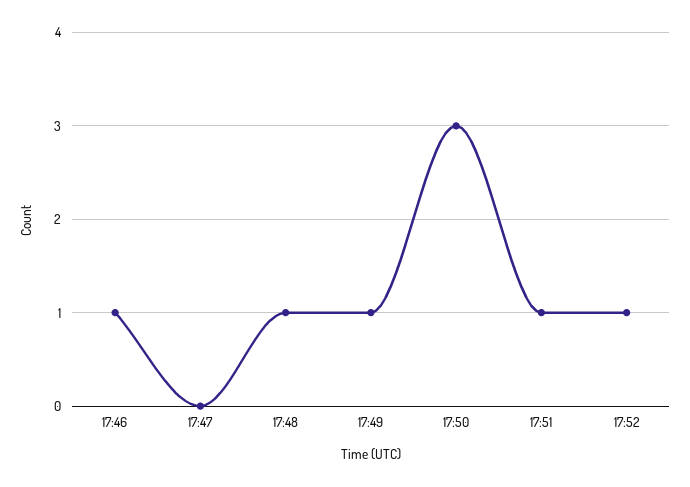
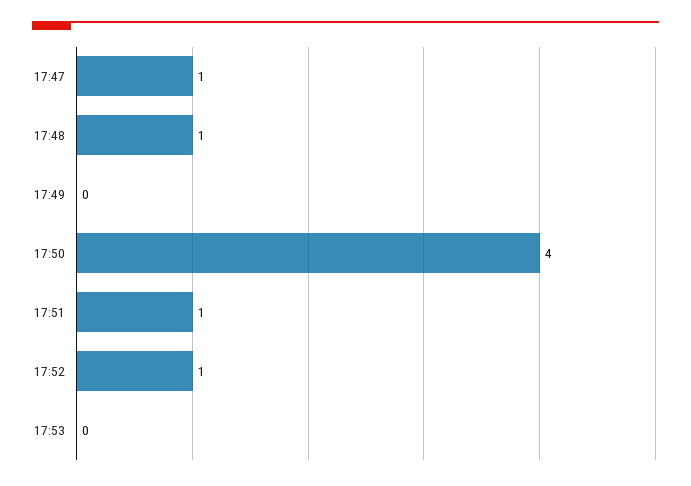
17:46: 1 -> none
17:47: 0 -> 1
17:49: 1 -> 0
17:50: 3 -> 4
17:53: none -> 0

